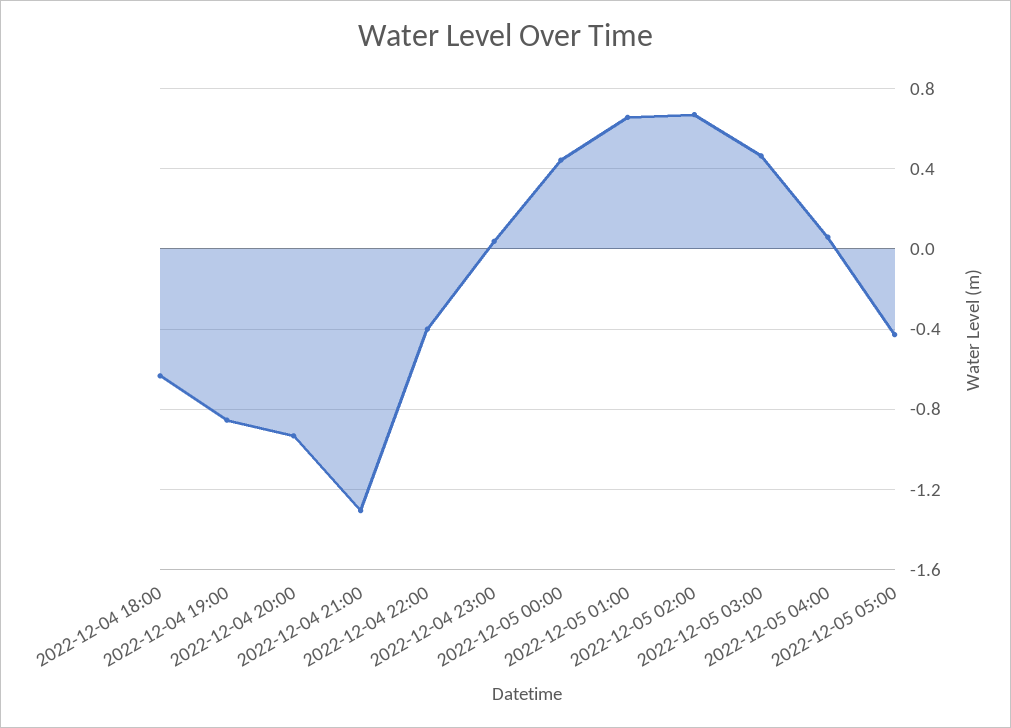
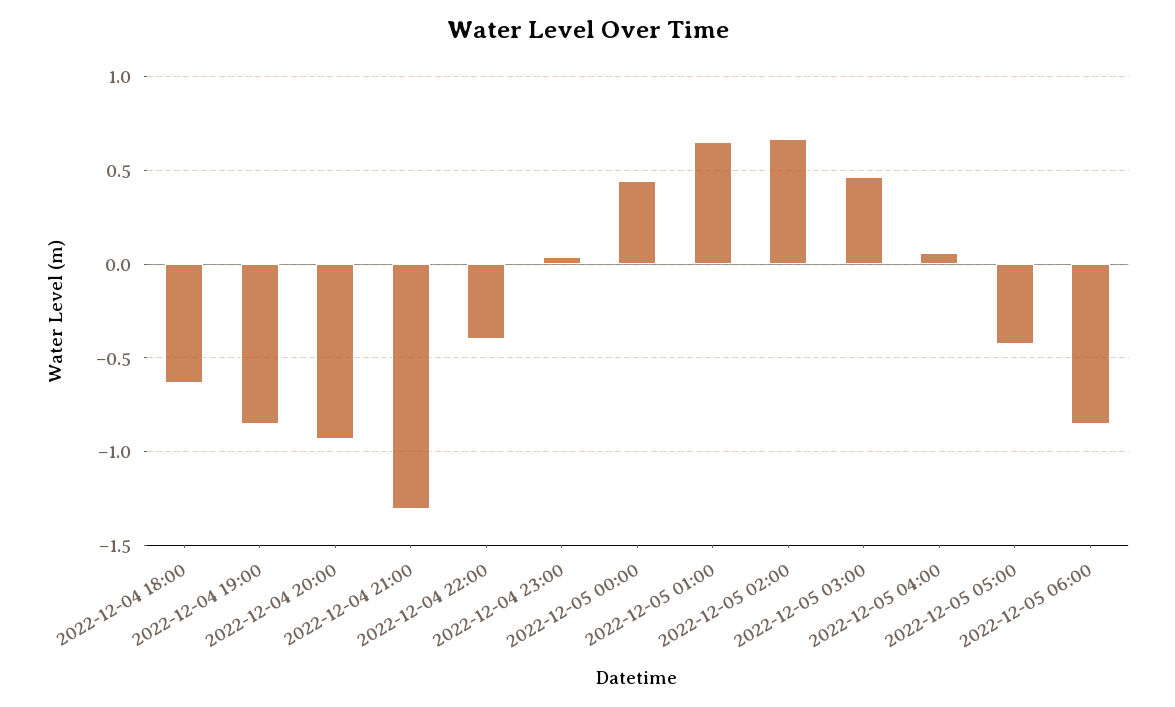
2022-12-05 06:00: none -> -0.85

